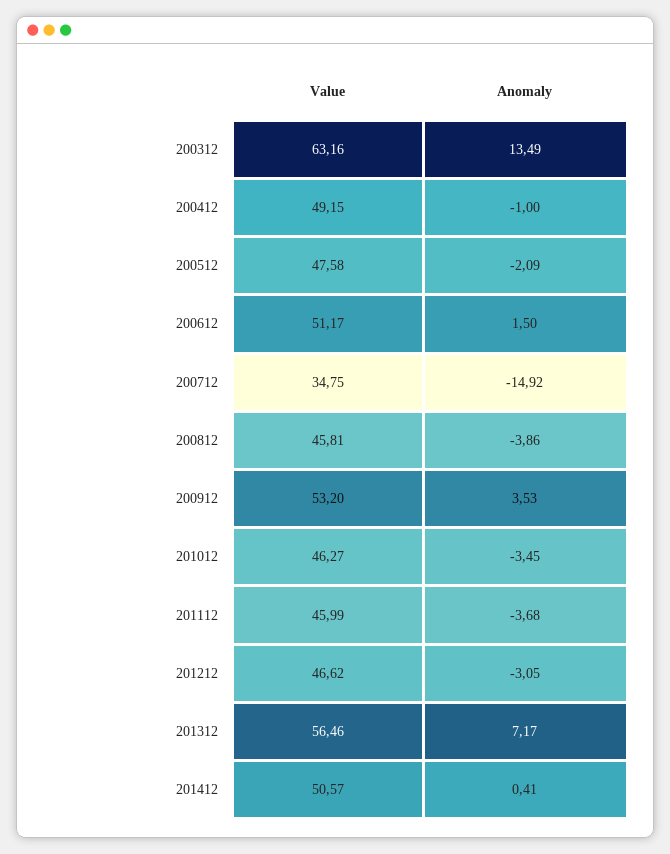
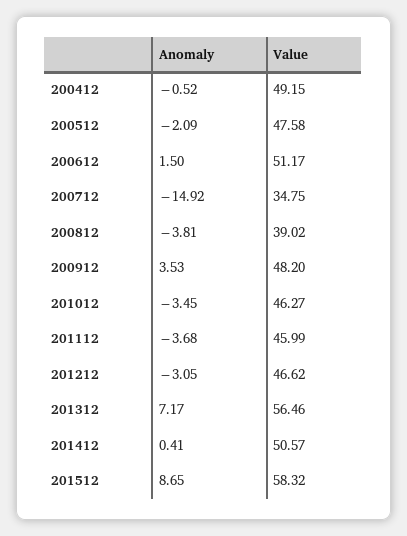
Value, 200312: 63.16 -> none
Anomaly, 200312: 13.49 -> none
Anomaly, 200412: -1 -> -0.52
Value, 200812: 45.81 -> 39.02
Anomaly, 200812: -3.86 -> -3.81
Value, 200912: 53.2 -> 48.2
Anomaly, 201512: none -> 8.65
Value, 201512: none -> 58.32

